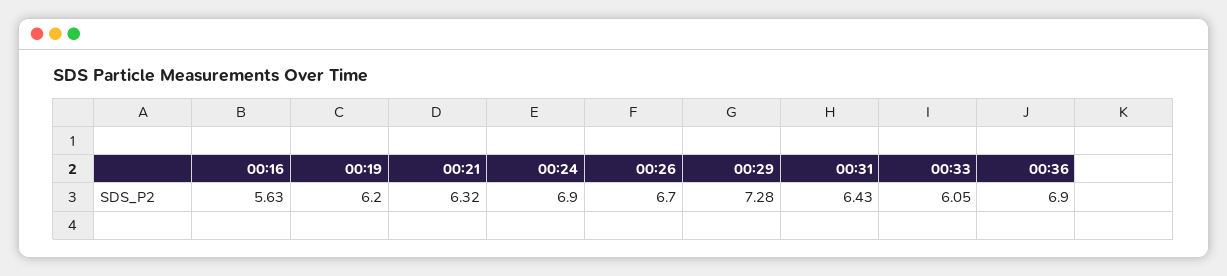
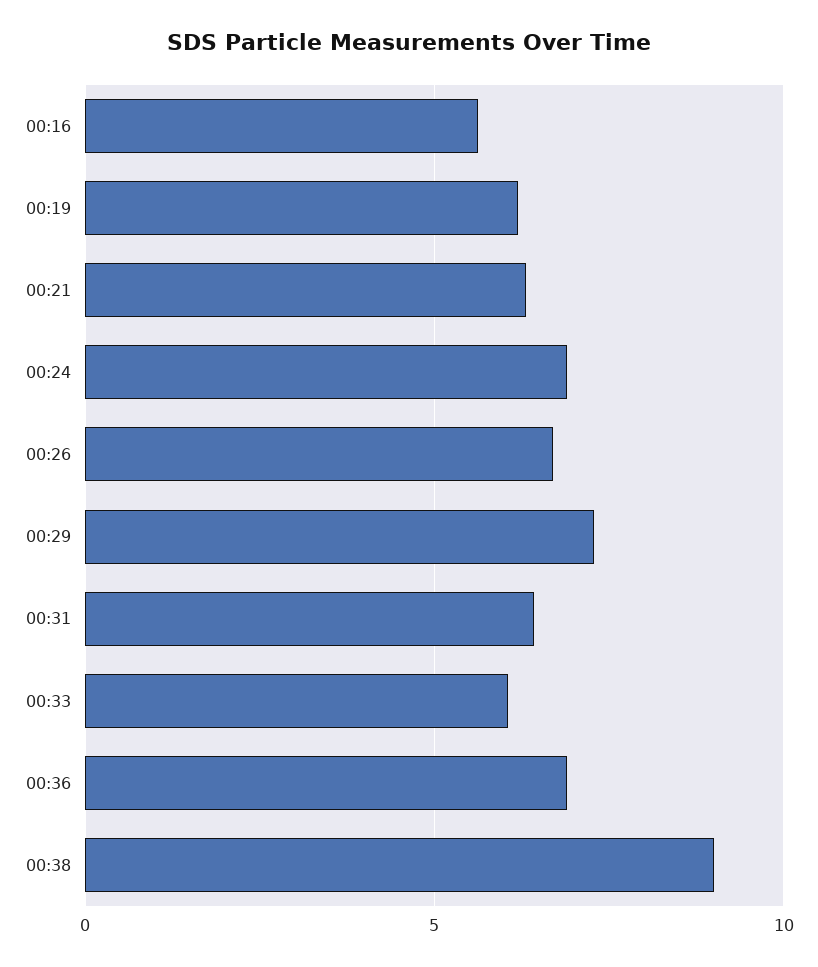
00:38: none -> 9

